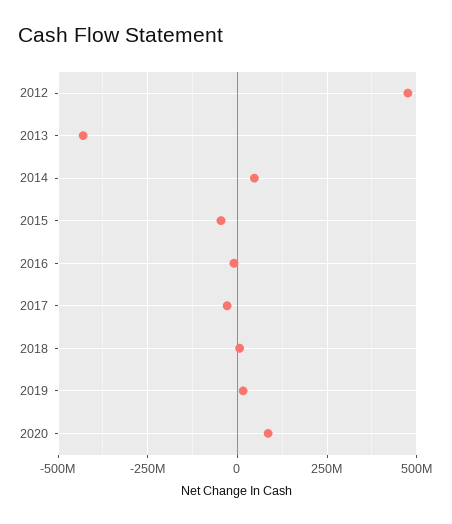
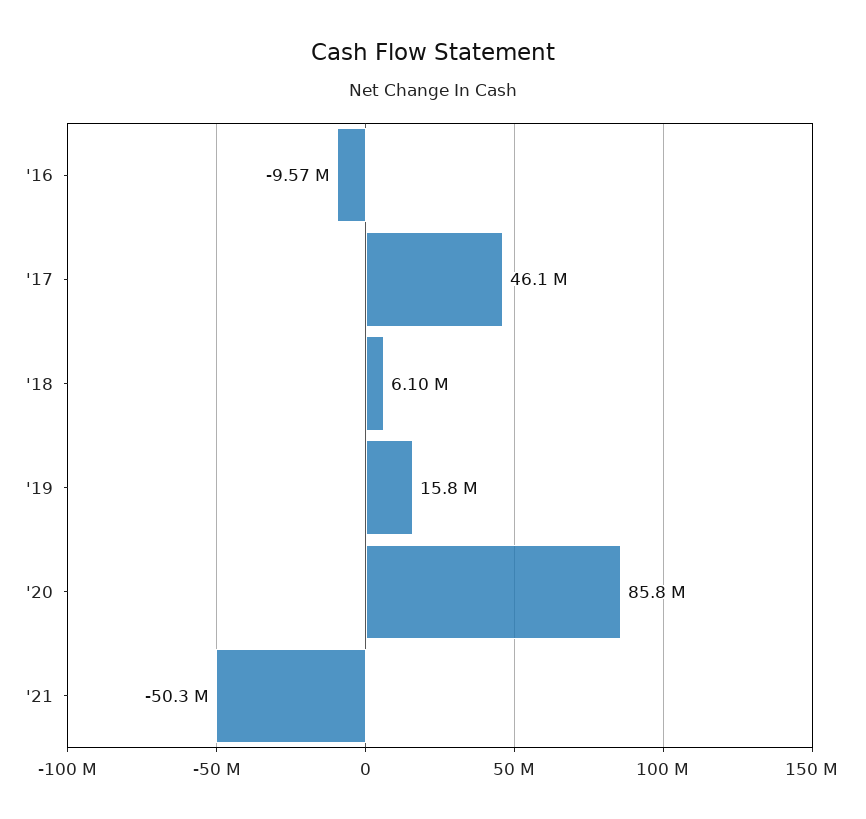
2012: 475000000 -> none
2013: -425000000 -> none
2014: 50000000 -> none
2015: -50000000 -> none
2017: -25000000 -> 46100000
'21: none -> -50300000

